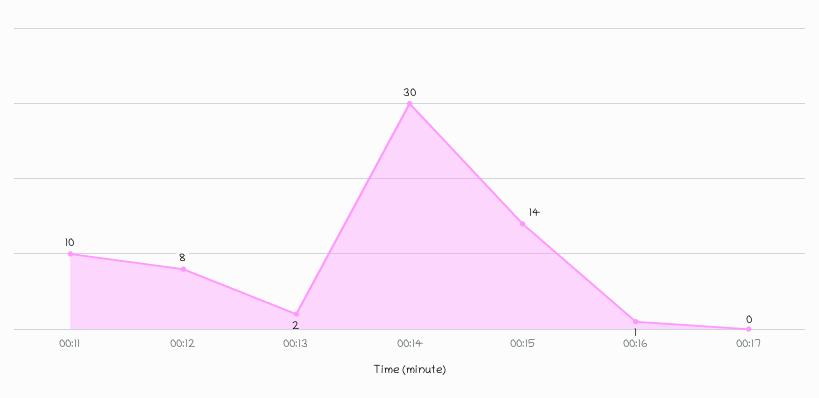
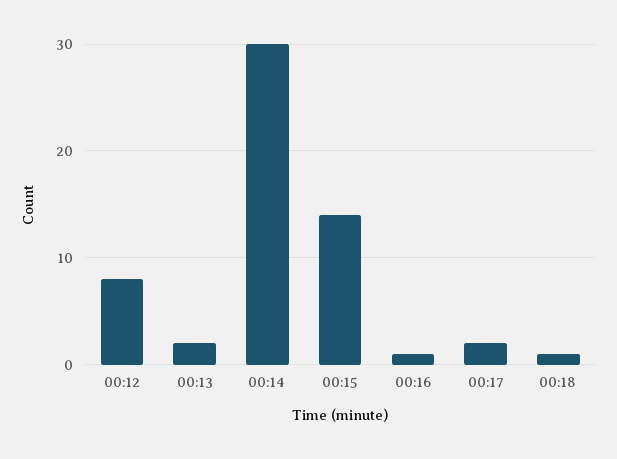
00:11: 10 -> none
00:17: 0 -> 2
00:18: none -> 1

